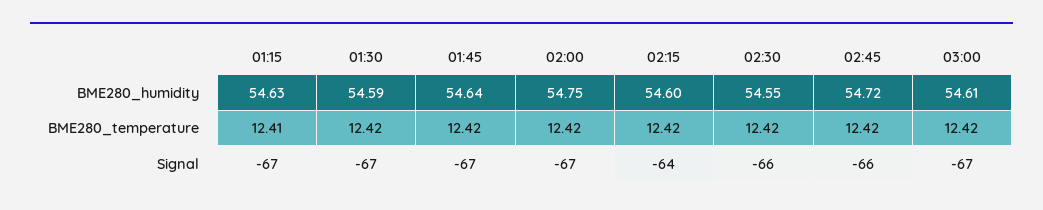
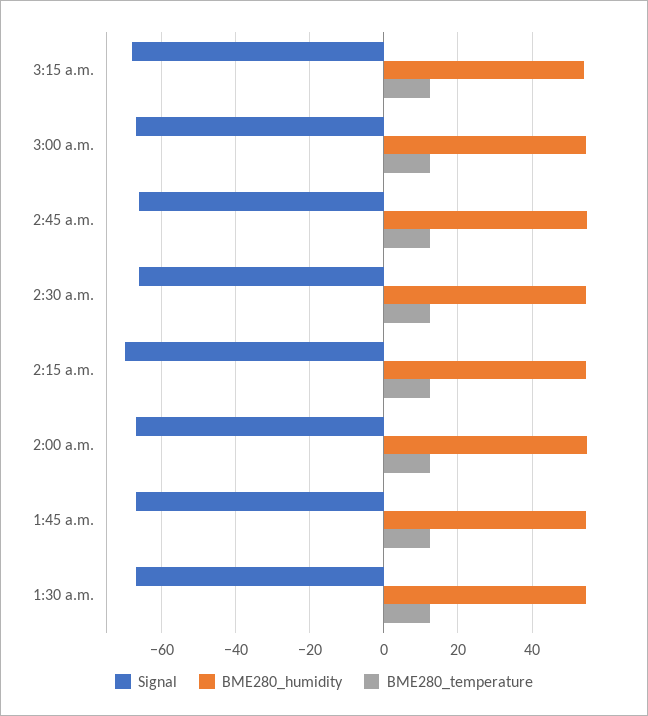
BME280_humidity, 01:15: 54.63 -> none
BME280_temperature, 01:15: 12.41 -> none
Signal, 01:15: -67 -> none
Signal, 02:15: -64 -> -70
Signal, 3:15 a.m.: none -> -68
BME280_humidity, 3:15 a.m.: none -> 54
BME280_temperature, 3:15 a.m.: none -> 12

